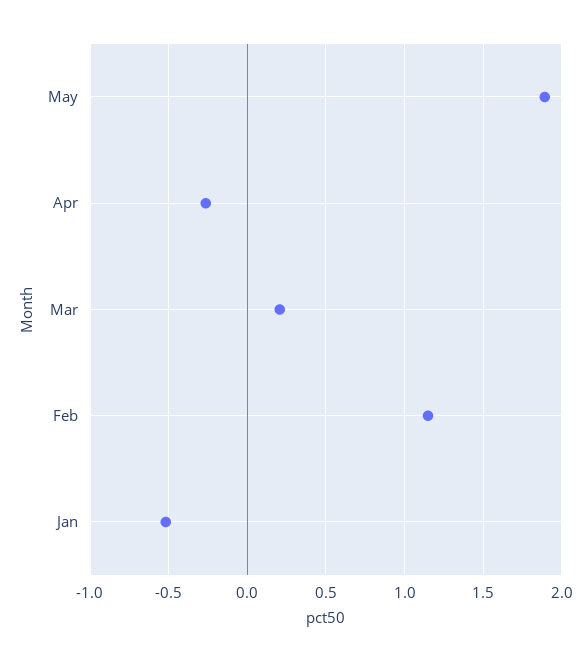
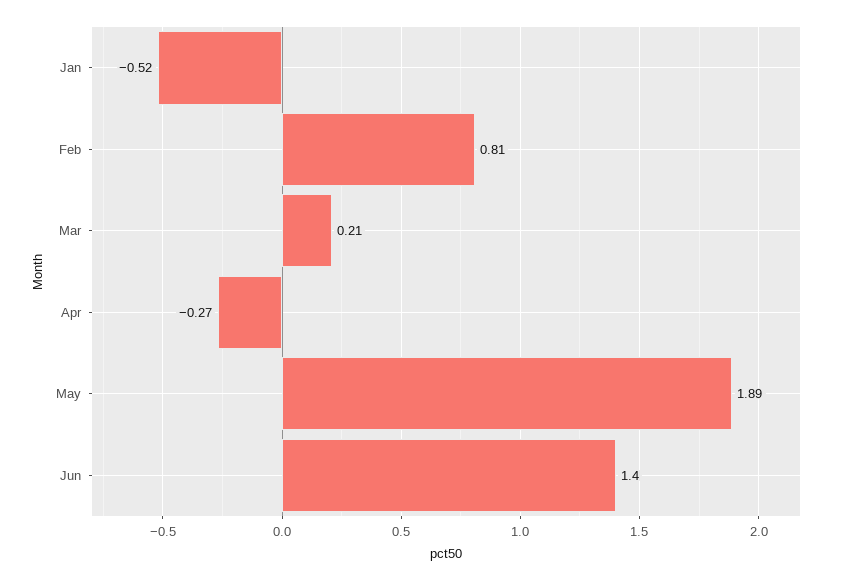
Feb: 1.15 -> 0.81
Jun: none -> 1.4

